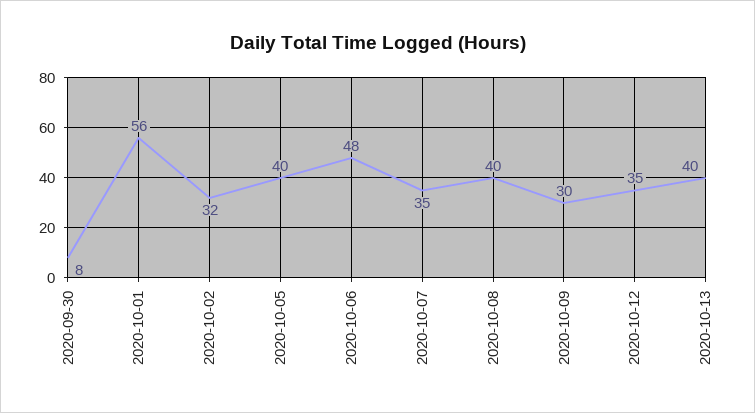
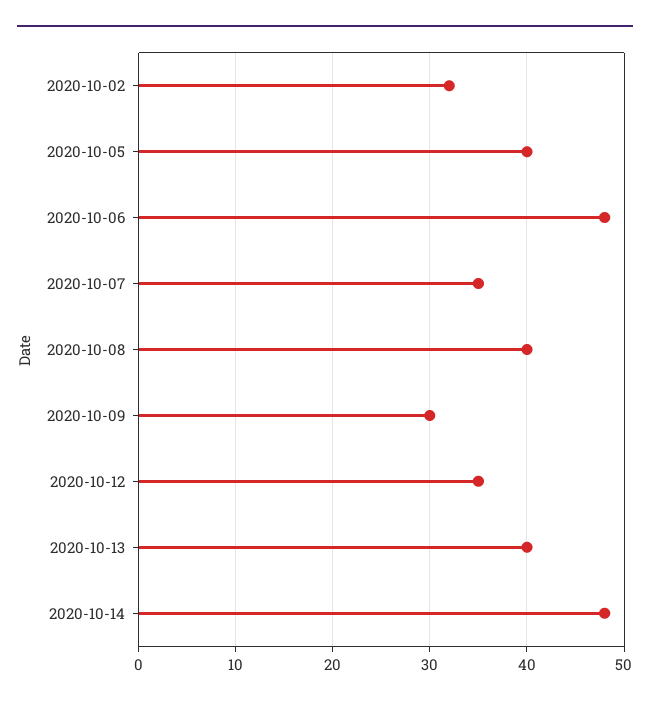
2020-09-30: 8 -> none
2020-10-01: 56 -> none
2020-10-14: none -> 48

